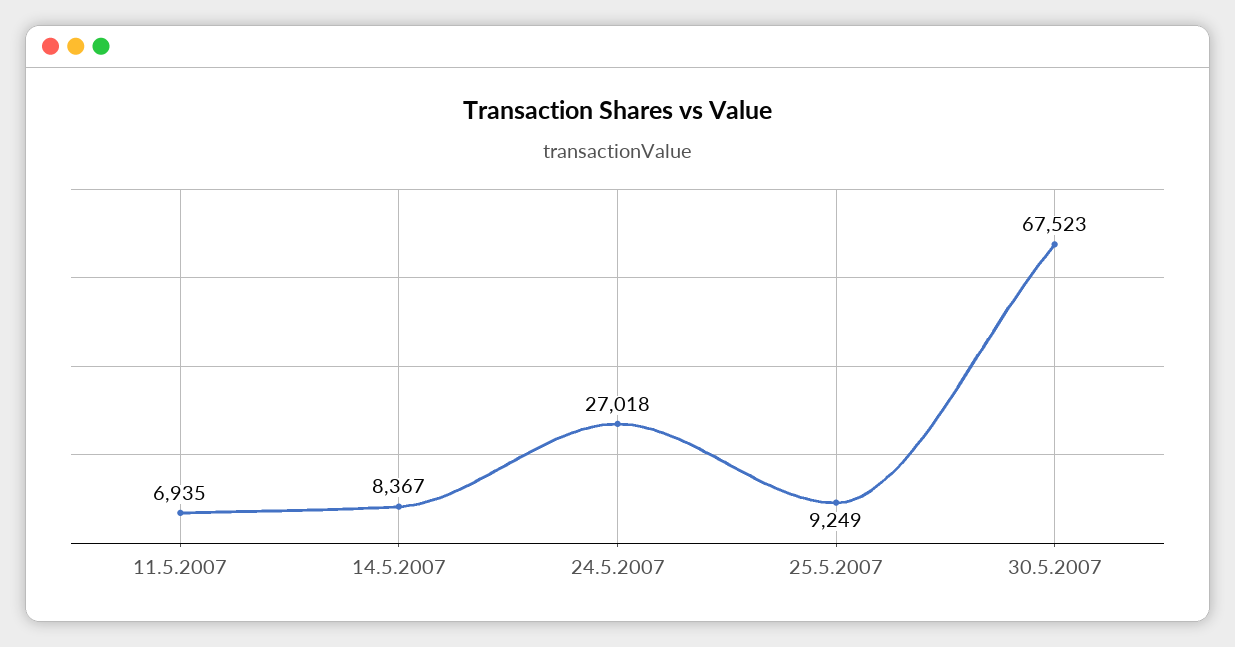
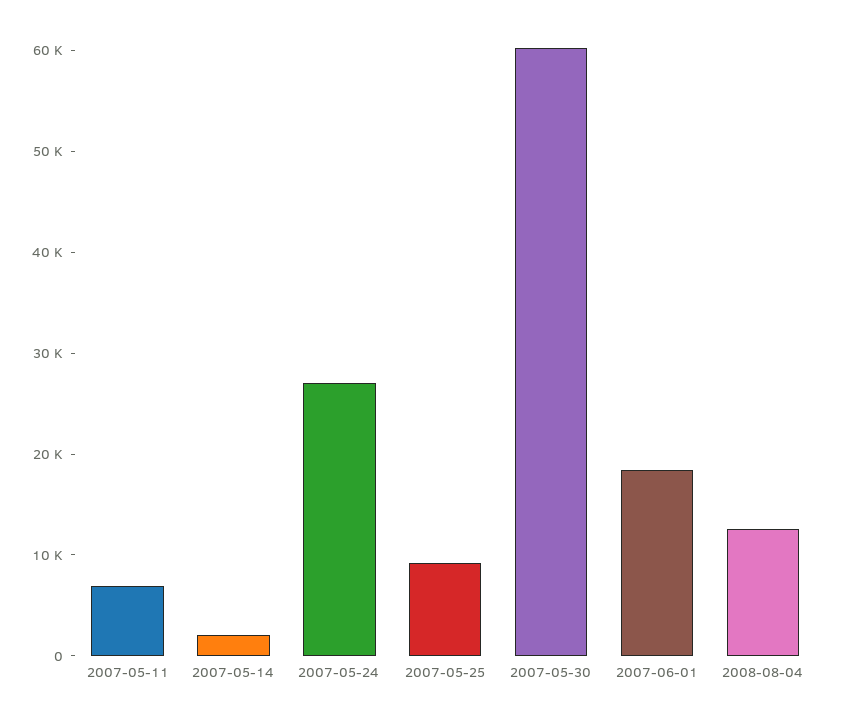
14.5.2007: 8367 -> 2000
30.5.2007: 67523 -> 60000
2007-06-01: none -> 18000
2008-08-04: none -> 12000

